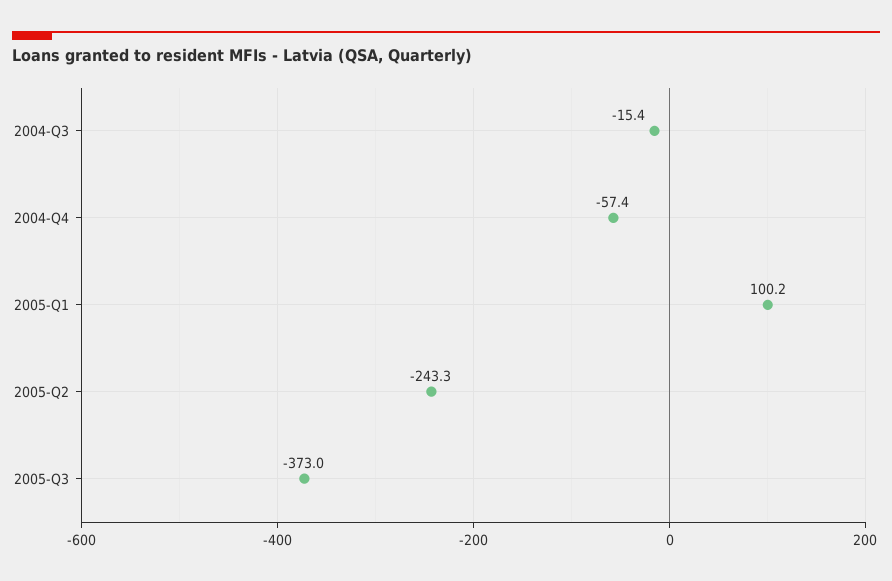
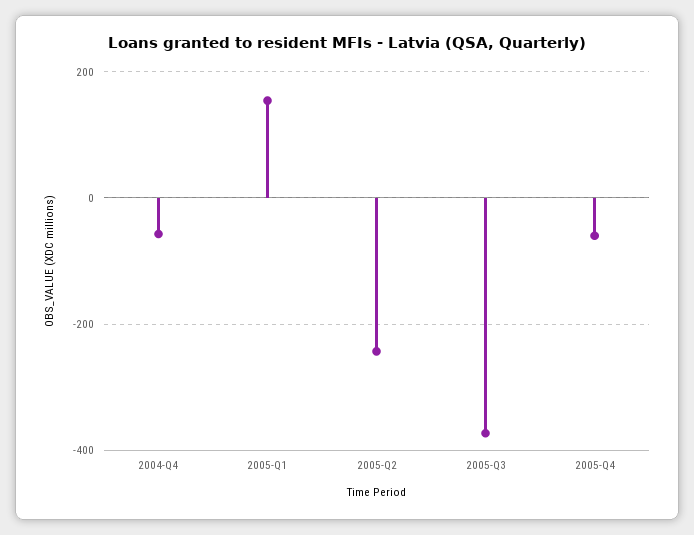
2004-Q3: -15.4 -> none
2005-Q1: 100.2 -> 160
2005-Q4: none -> -60

